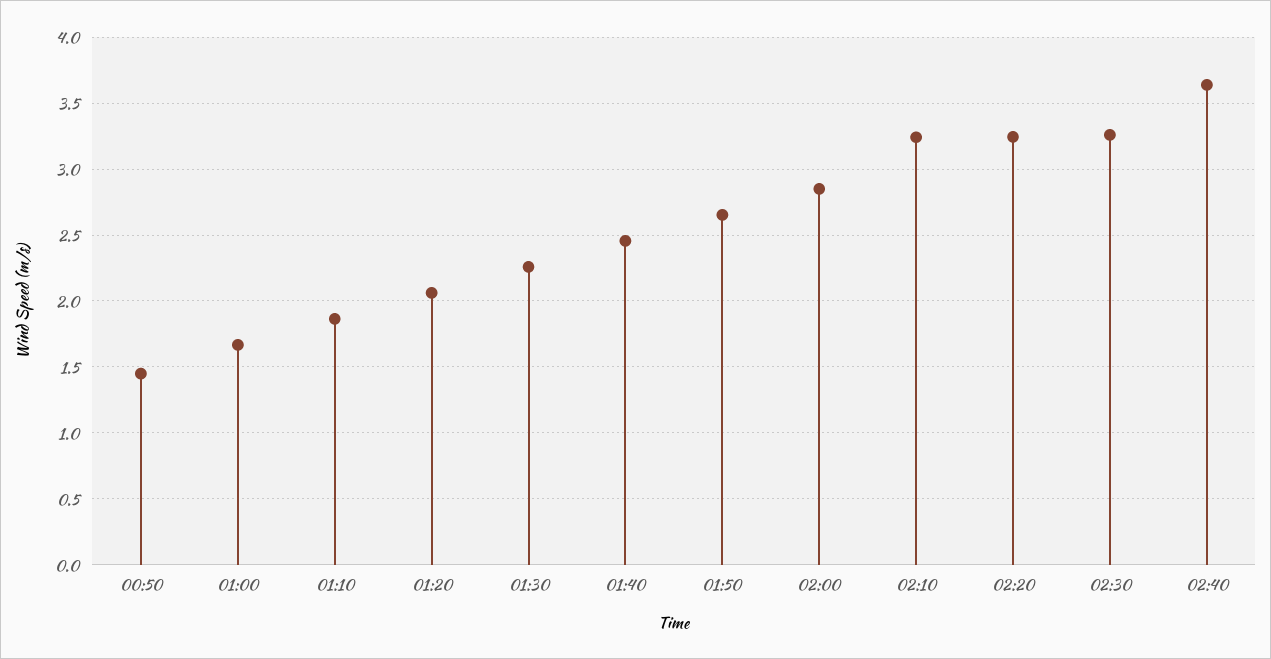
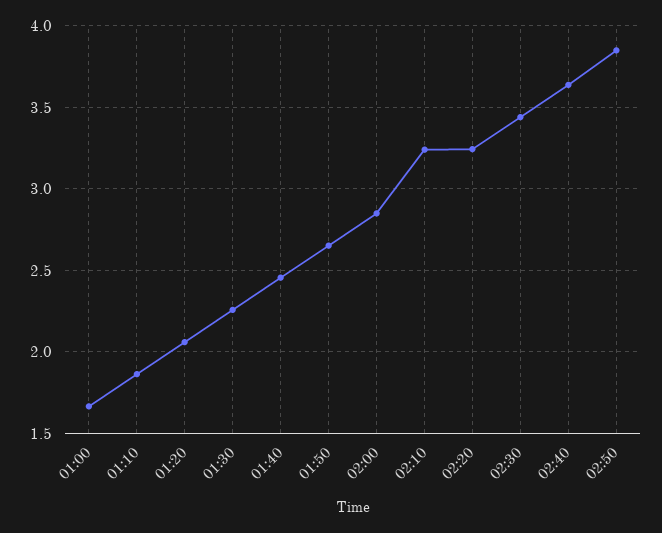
00:50: 1.45 -> none
02:30: 3.25 -> 3.45
02:50: none -> 3.85

